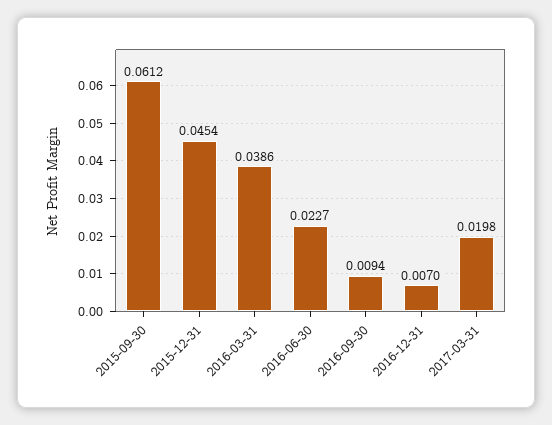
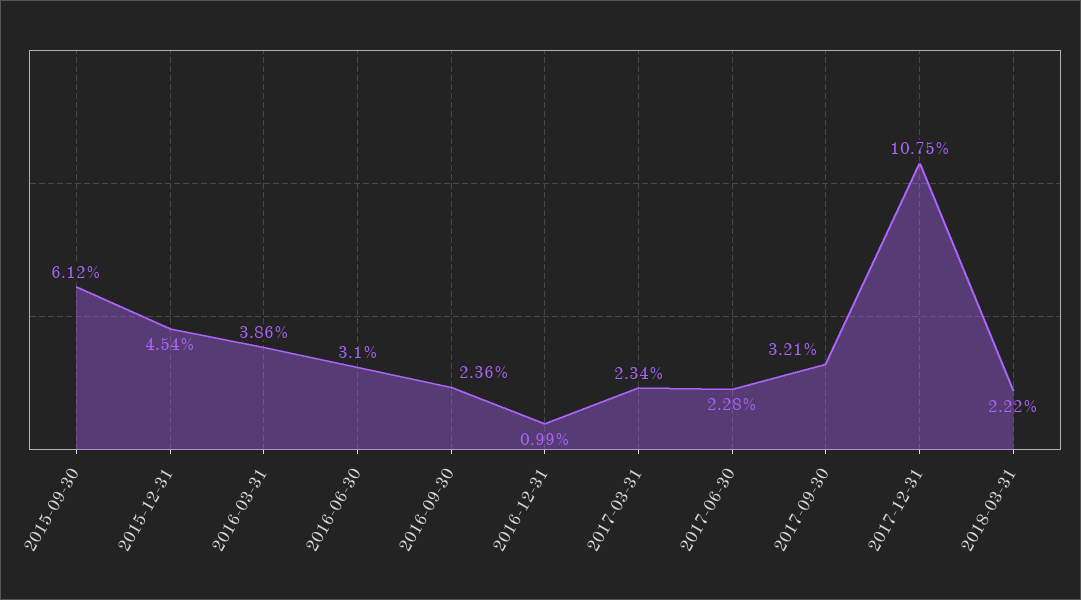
2016-06-30: 0.0227 -> 0.031
2016-09-30: 0.0094 -> 0.0236
2016-12-31: 0.007 -> 0.0099
2017-03-31: 0.0198 -> 0.0234
2017-06-30: none -> 0.0228
2017-09-30: none -> 0.0321
2017-12-31: none -> 0.1075
2018-03-31: none -> 0.0222

